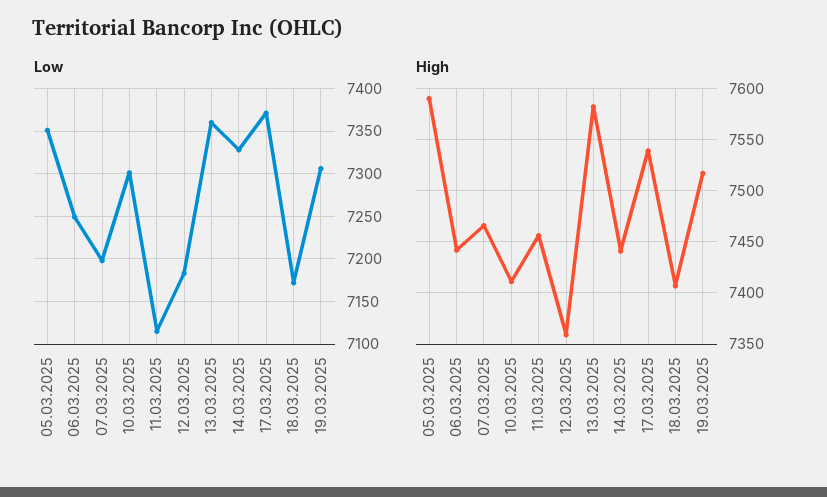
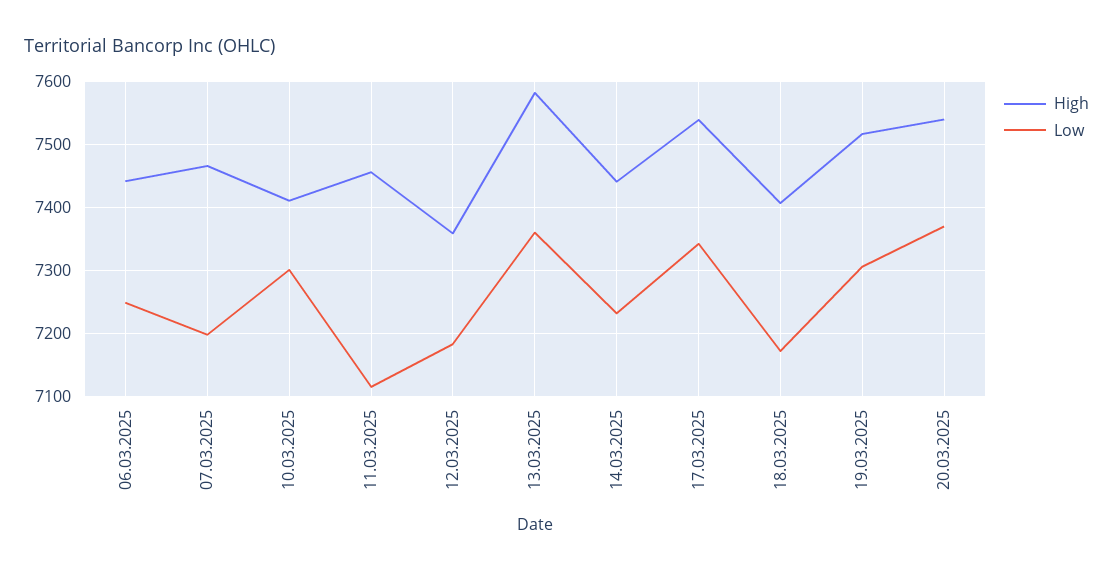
Low, 05.03.2025: 7350 -> none
Low, 14.03.2025: 7330 -> 7230
Low, 17.03.2025: 7370 -> 7340
High, 05.03.2025: 7590 -> none
High, 20.03.2025: none -> 7540
Low, 20.03.2025: none -> 7370

